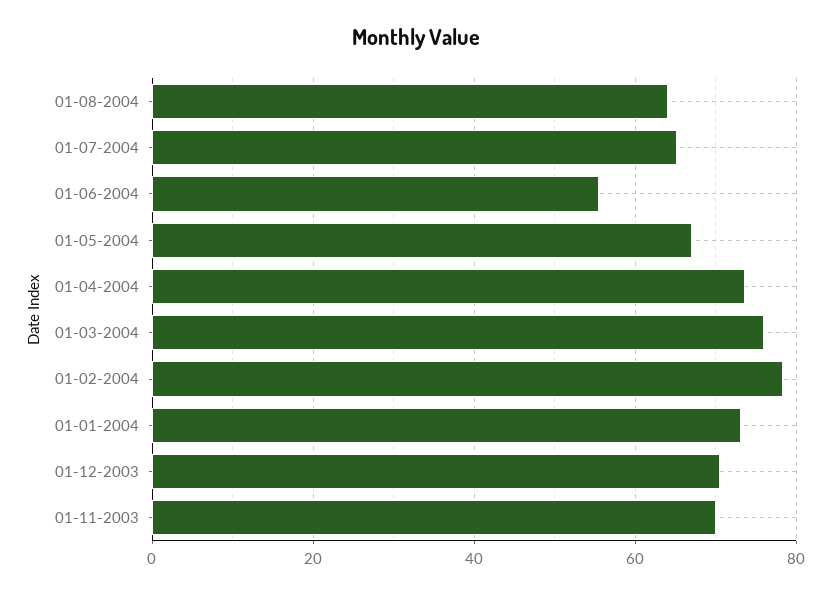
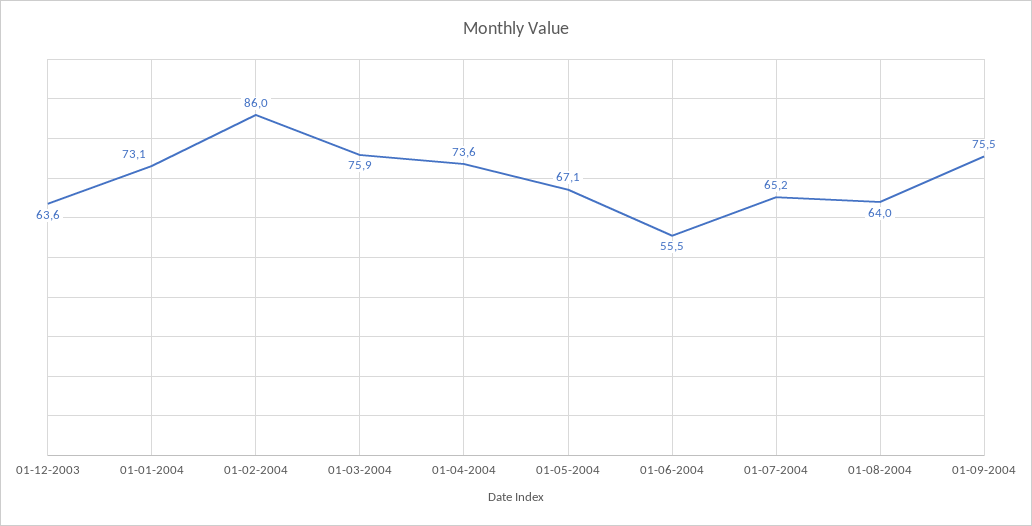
01-02-2004: 78 -> 86
01-12-2003: 70 -> 63.6
01-11-2003: 70 -> none
01-09-2004: none -> 75.5

